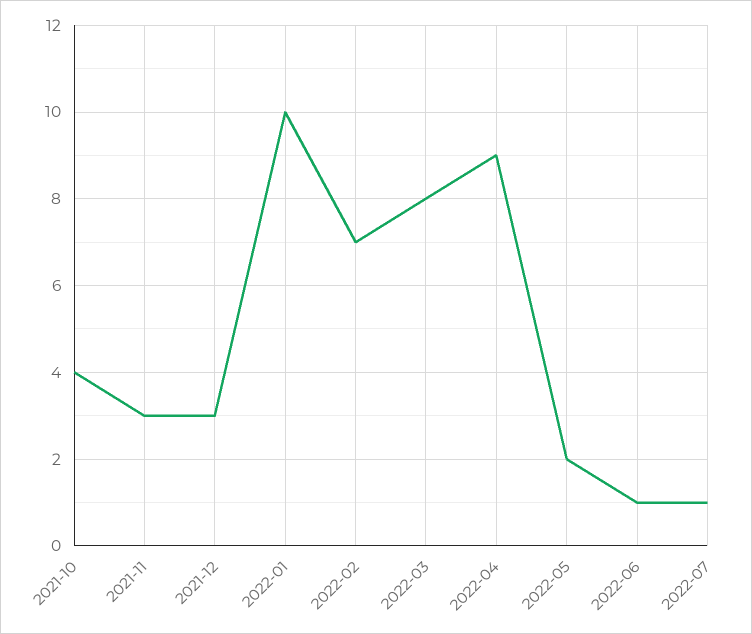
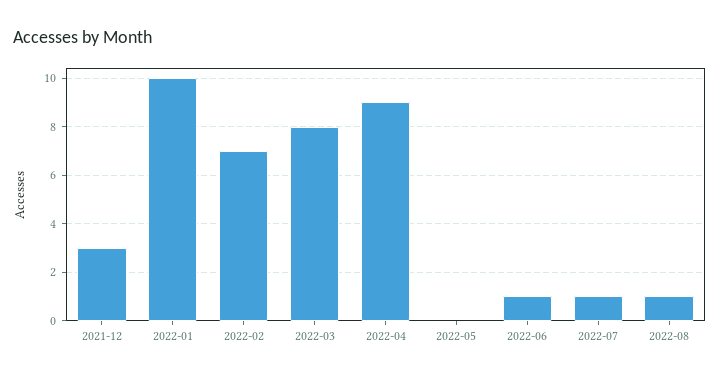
2021-10: 4 -> none
2021-11: 3 -> none
2022-05: 2 -> 0
2022-08: none -> 1

